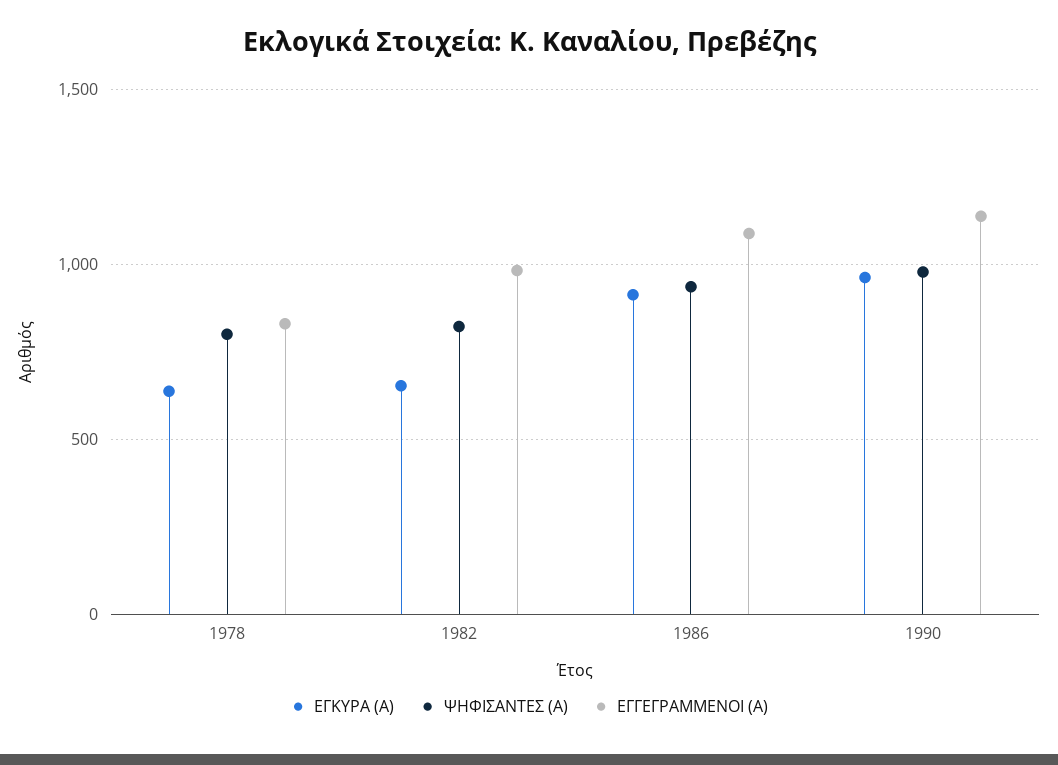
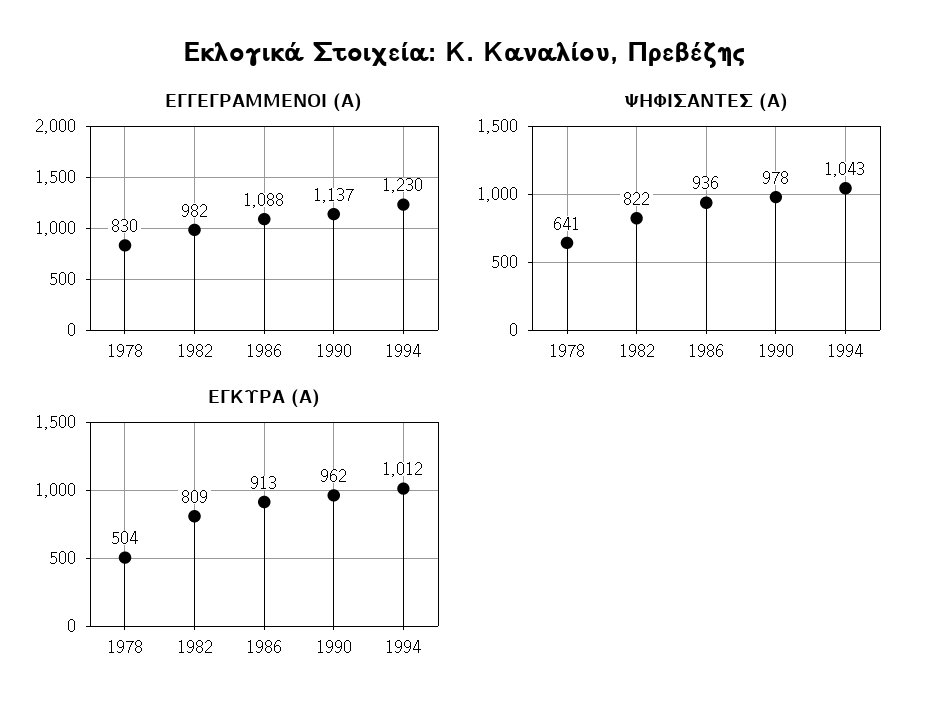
ΕΓΚΥΡΑ (Α), 1978: 650 -> 504
ΨΗΦΙΣΑΝΤΕΣ (Α), 1978: 800 -> 641
ΕΓΚΥΡΑ (Α), 1982: 650 -> 809
ΕΓΓΕΓΡΑΜΜΕΝΟΙ (Α), 1994: none -> 1230
ΨΗΦΙΣΑΝΤΕΣ (Α), 1994: none -> 1043
ΕΓΚΥΡΑ (Α), 1994: none -> 1012

